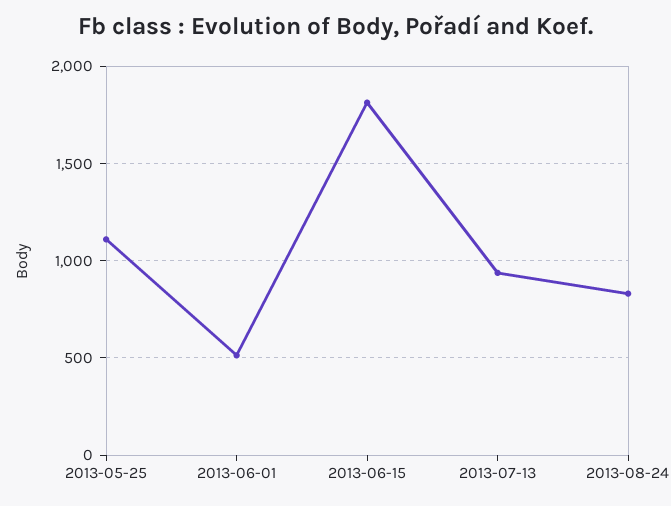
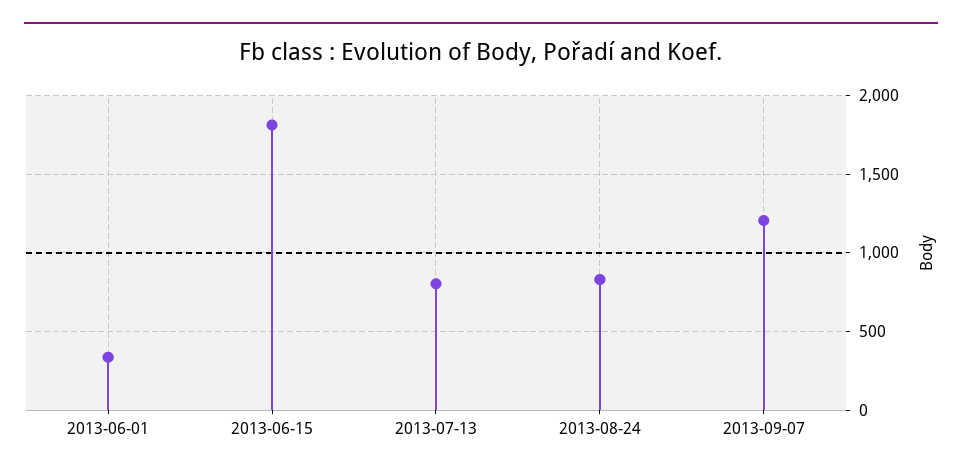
2013-05-25: 1100 -> none
2013-06-01: 500 -> 350
2013-07-13: 950 -> 800
2013-09-07: none -> 1200

